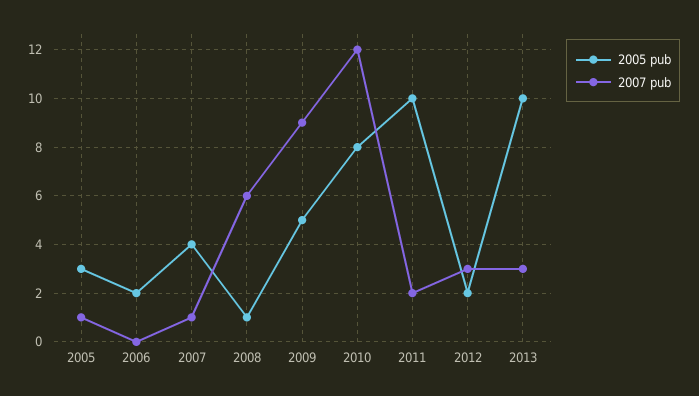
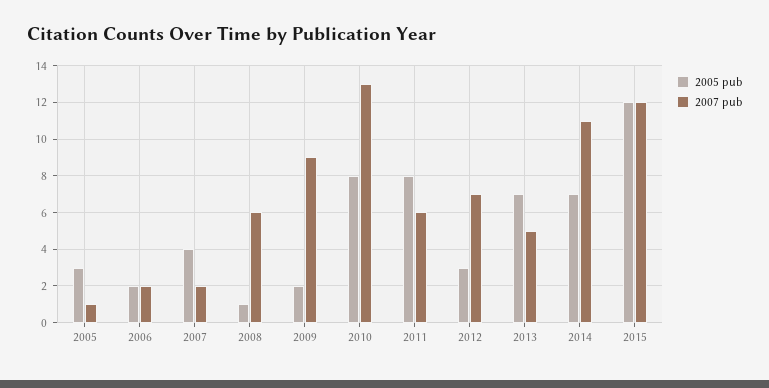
2007 pub, 2006: 0 -> 2
2007 pub, 2007: 1 -> 2
2005 pub, 2009: 5 -> 2
2007 pub, 2010: 12 -> 13
2005 pub, 2011: 10 -> 8
2007 pub, 2011: 2 -> 6
2005 pub, 2012: 2 -> 3
2007 pub, 2012: 3 -> 7
2005 pub, 2013: 10 -> 7
2007 pub, 2013: 3 -> 5
2005 pub, 2014: none -> 7
2007 pub, 2014: none -> 11
2005 pub, 2015: none -> 12
2007 pub, 2015: none -> 12

